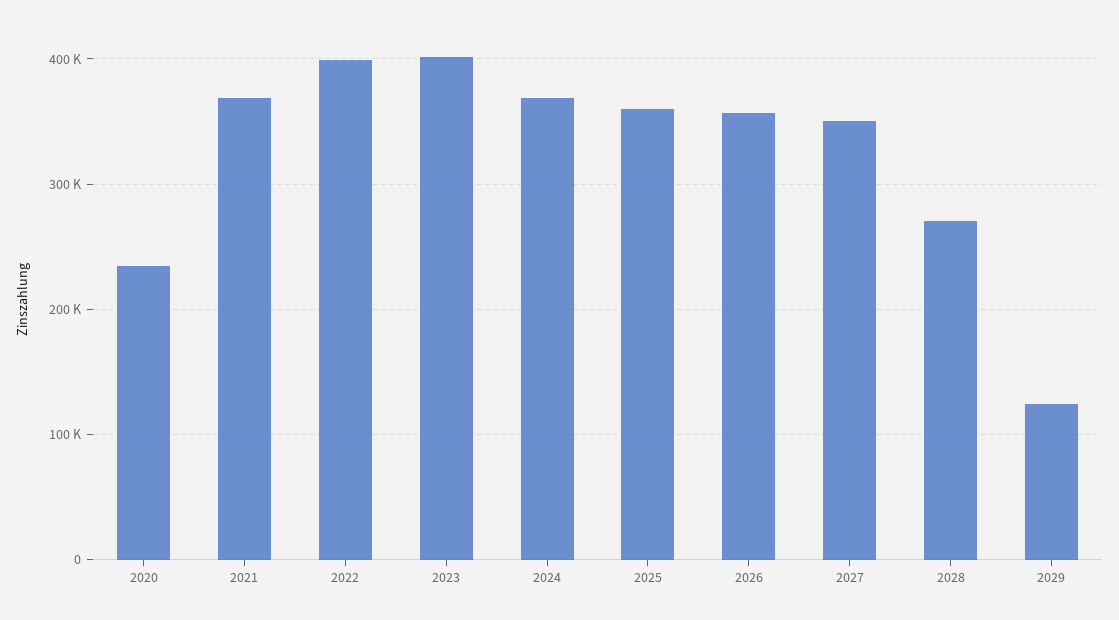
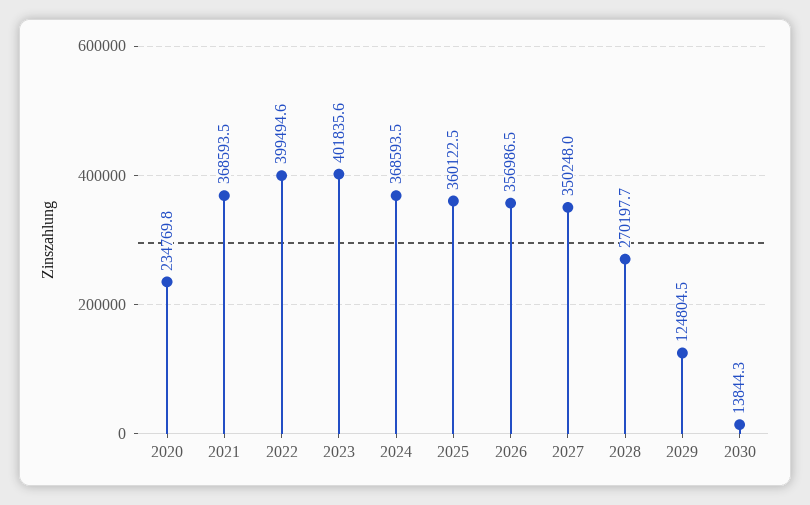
2030: none -> 13844.3

